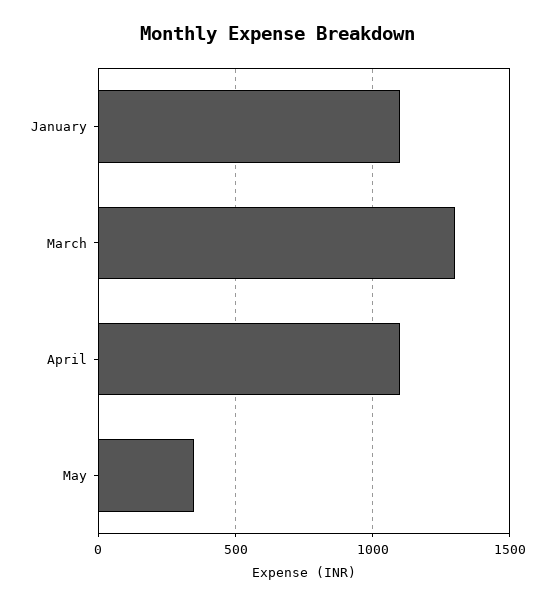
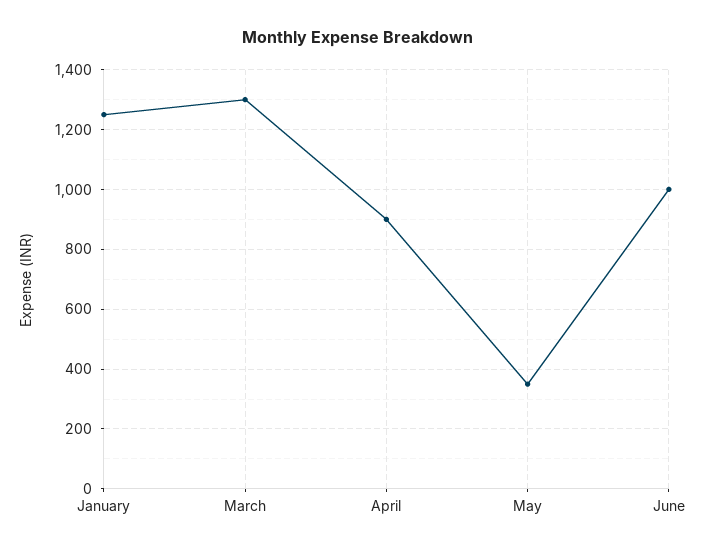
January: 1100 -> 1250
April: 1100 -> 900
June: none -> 1000

